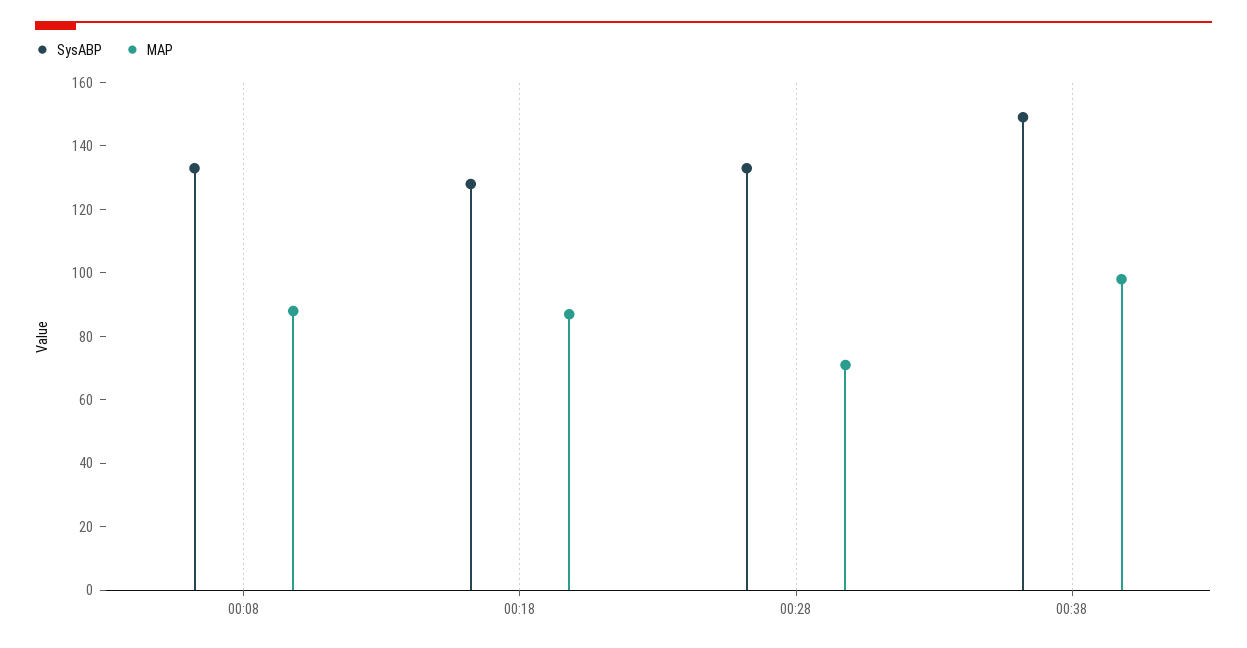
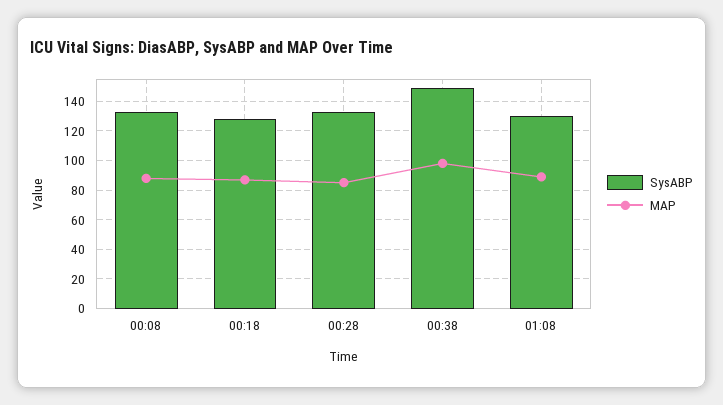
MAP, 00:28: 70 -> 85
SysABP, 01:08: none -> 130
MAP, 01:08: none -> 90

